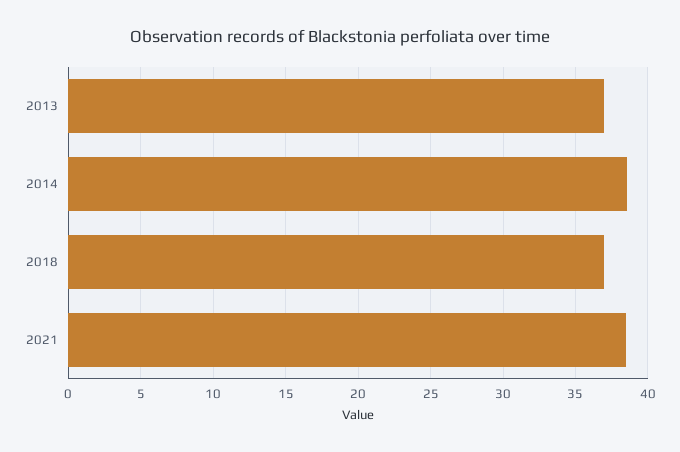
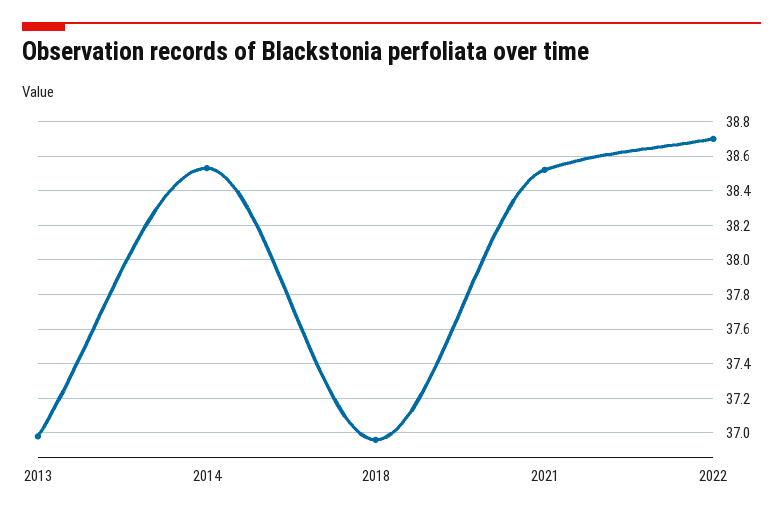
2022: none -> 38.7

